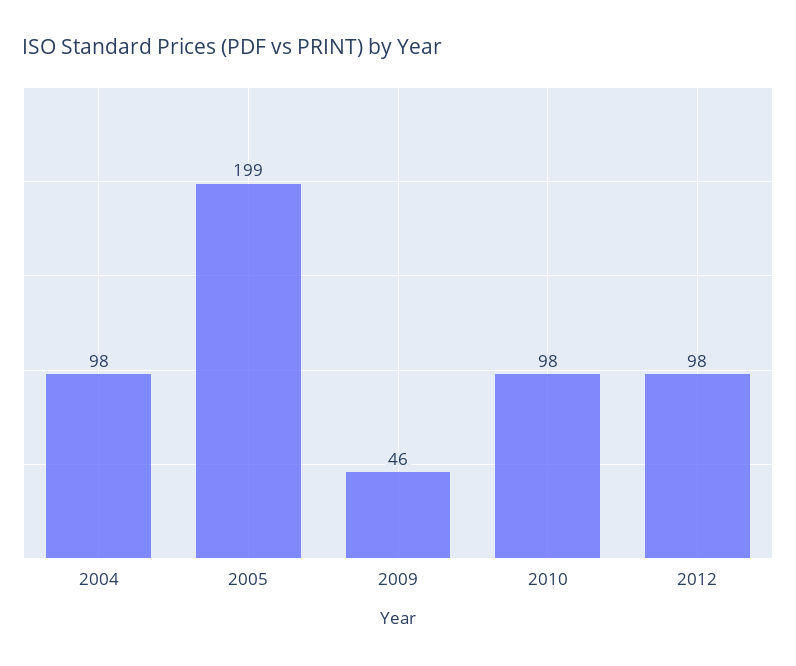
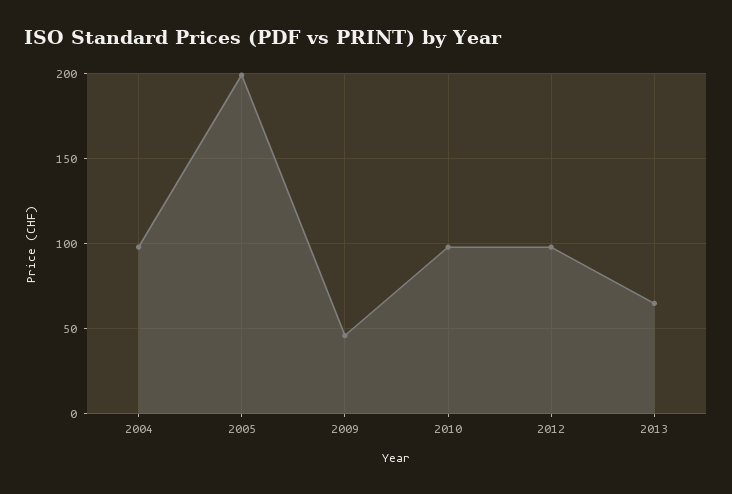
2013: none -> 65

